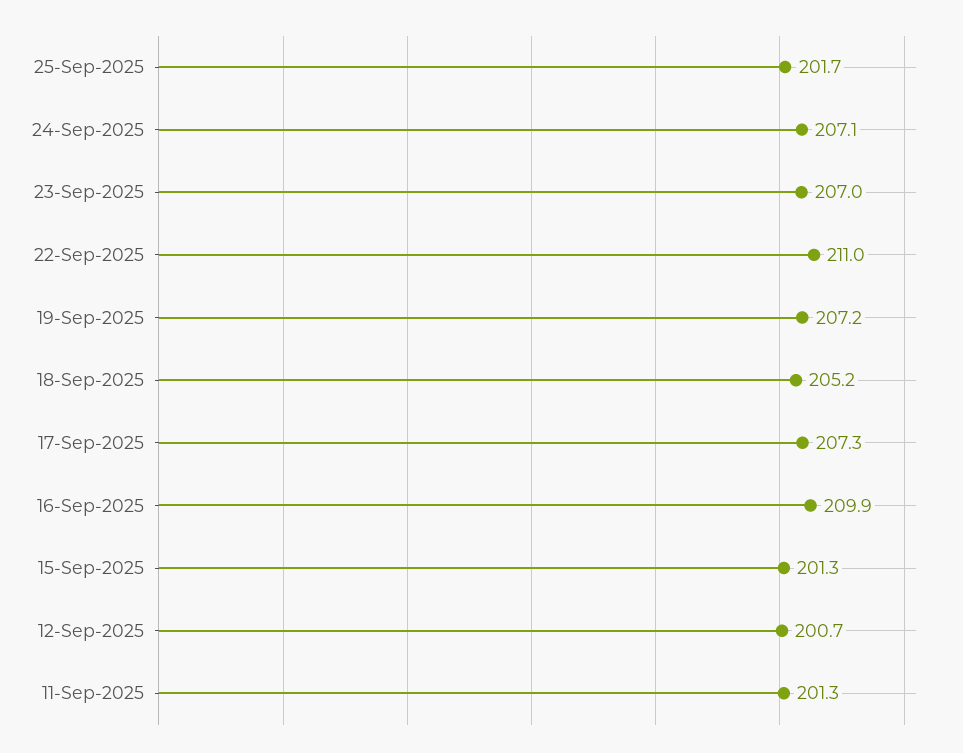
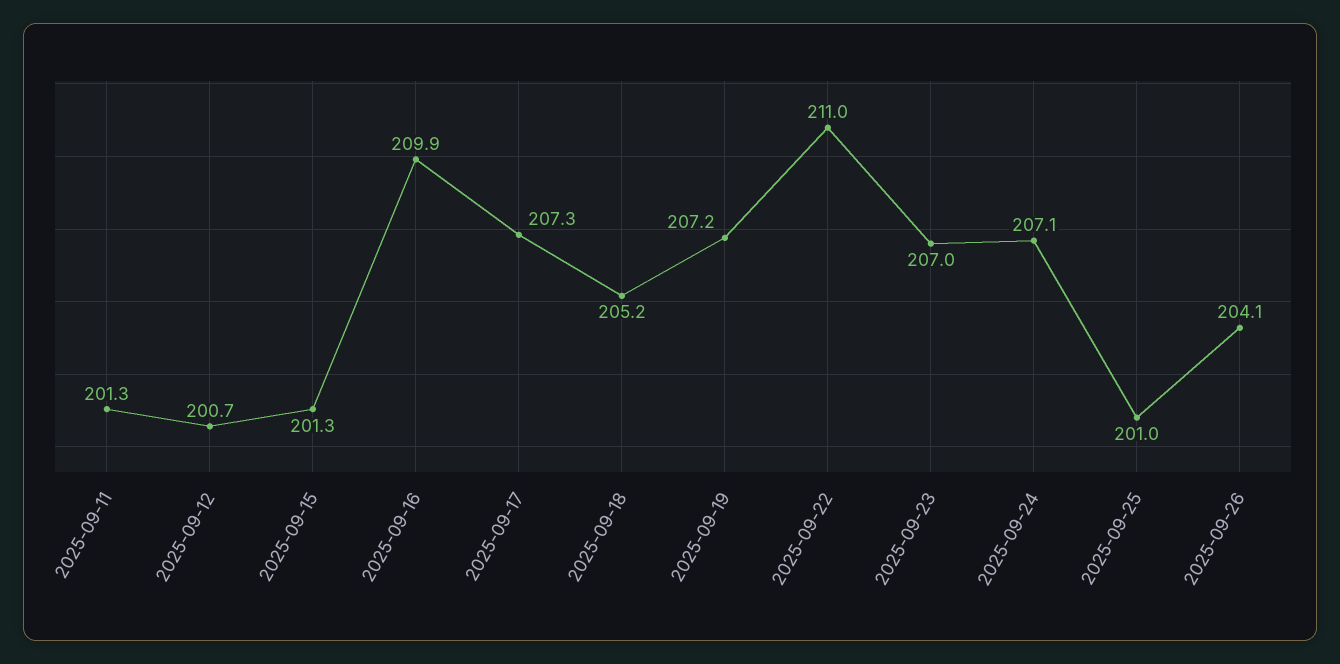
25-Sep-2025: 201.7 -> 201
2025-09-26: none -> 204.1

